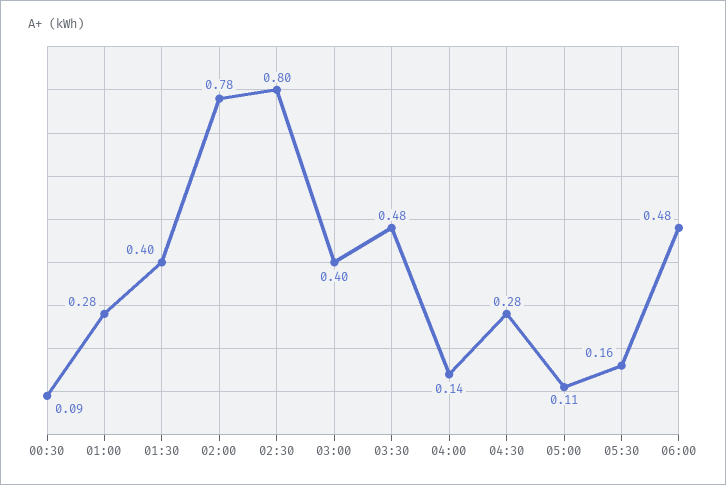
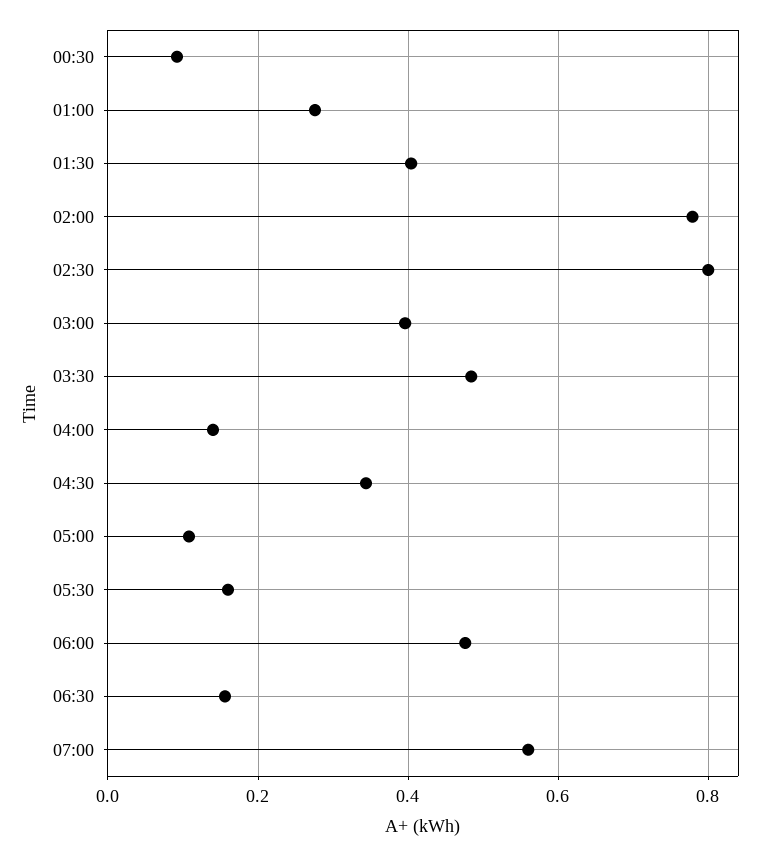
04:30: 0.28 -> 0.34
06:30: none -> 0.16
07:00: none -> 0.56

